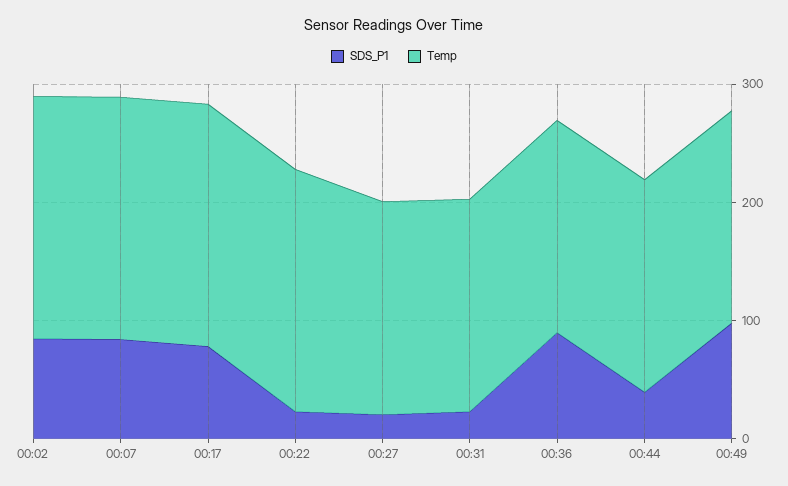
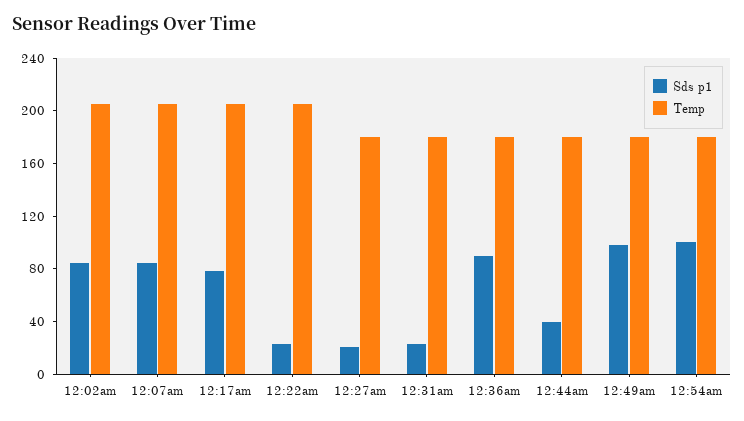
SDS_P1, 12:54am: none -> 100
Temp, 12:54am: none -> 180

